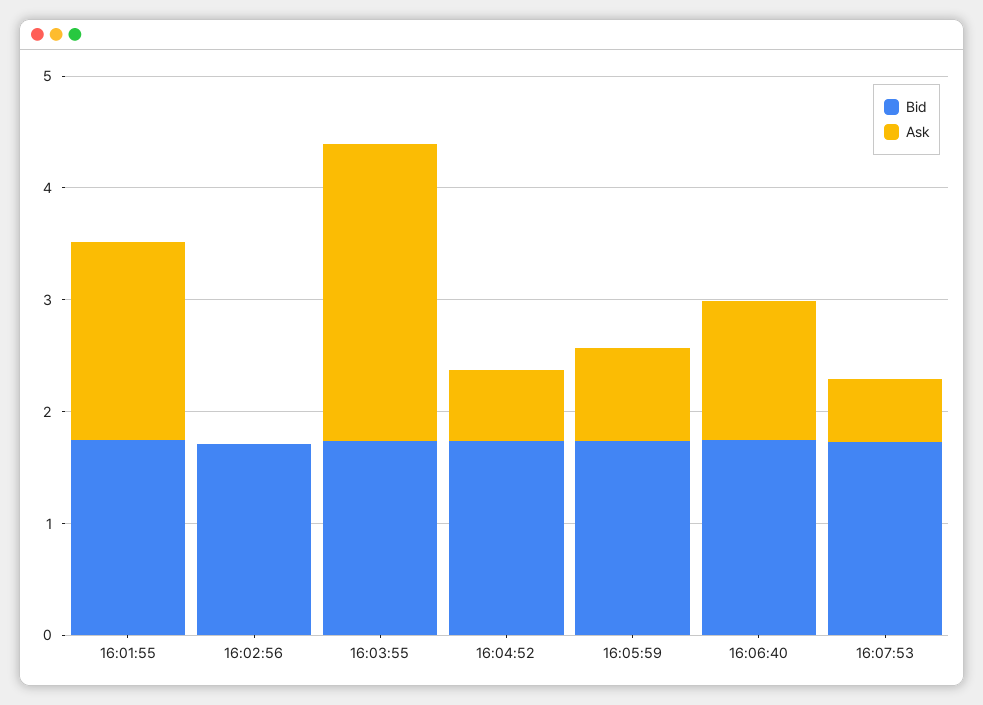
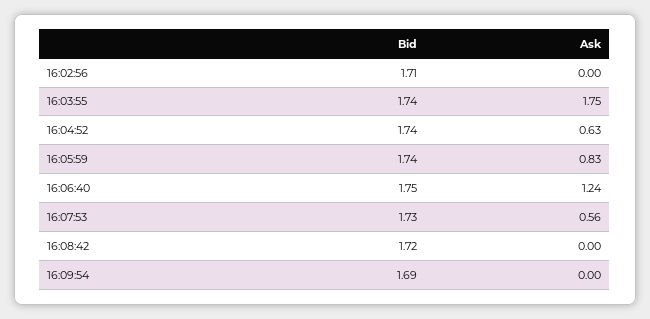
Bid, 16:01:55: 1.8 -> none
Ask, 16:01:55: 1.8 -> none
Ask, 16:03:55: 2.6 -> 1.75
Bid, 16:08:42: none -> 1.72
Ask, 16:08:42: none -> 0
Bid, 16:09:54: none -> 1.69
Ask, 16:09:54: none -> 0

